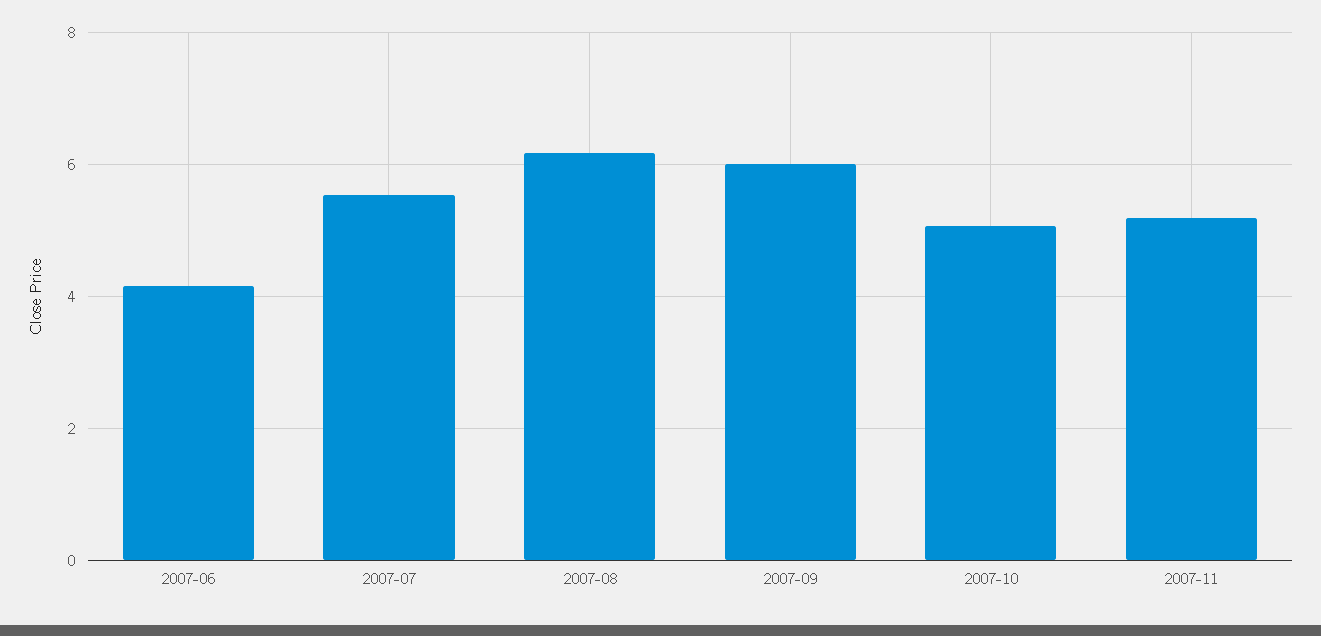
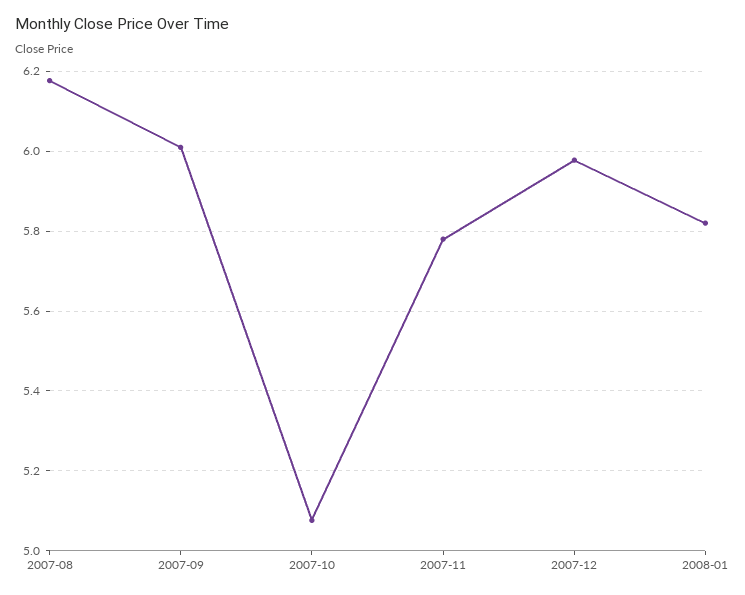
2007-06: 4.2 -> none
2007-07: 5.6 -> none
2007-11: 5.2 -> 5.78
2007-12: none -> 5.98
2008-01: none -> 5.82

